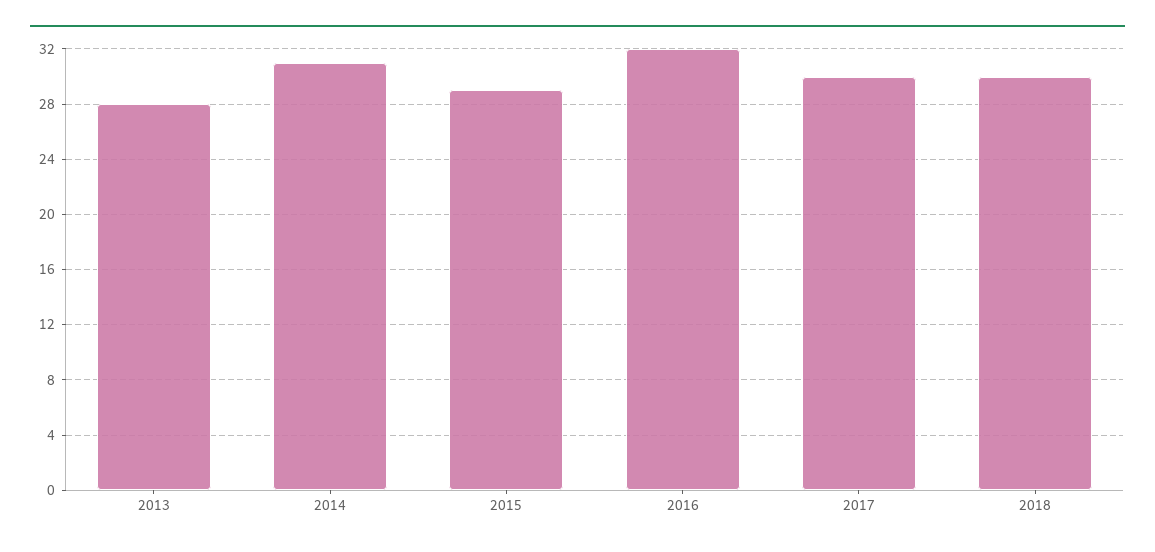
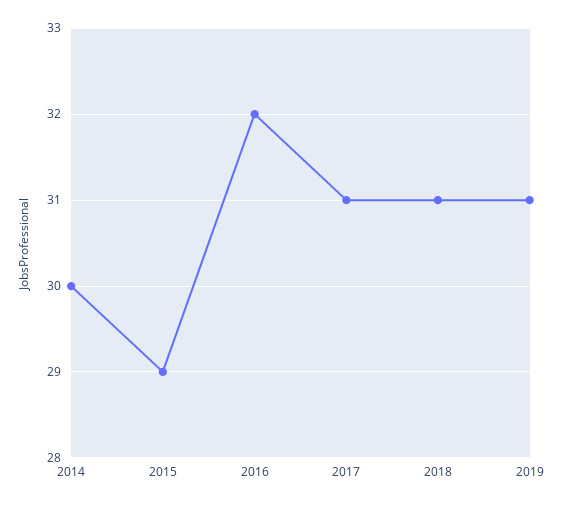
2013: 28 -> none
2014: 31 -> 30
2017: 30 -> 31
2018: 30 -> 31
2019: none -> 31

